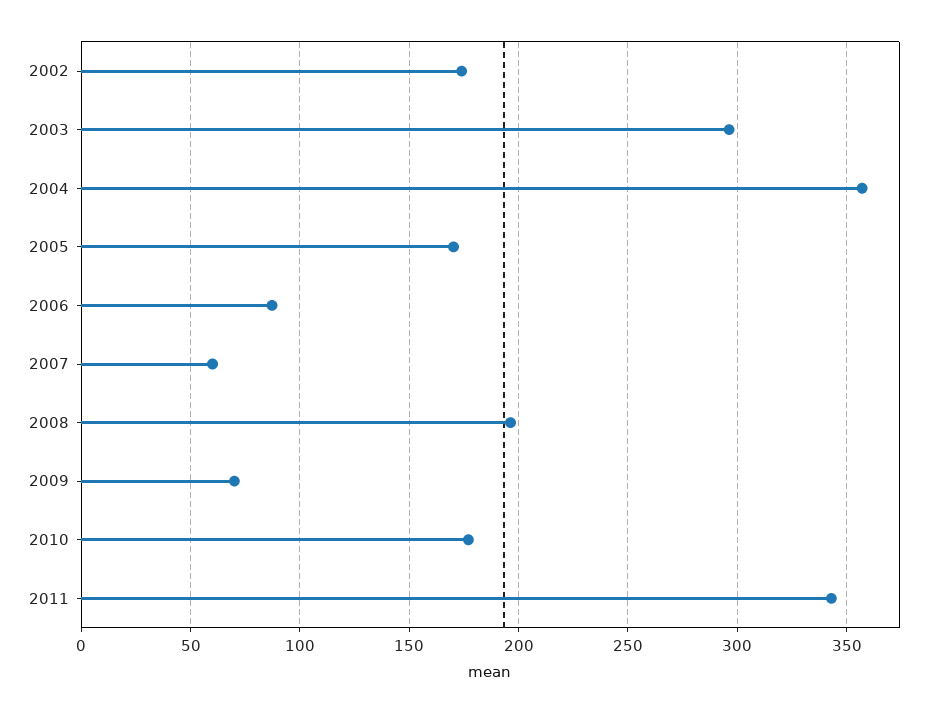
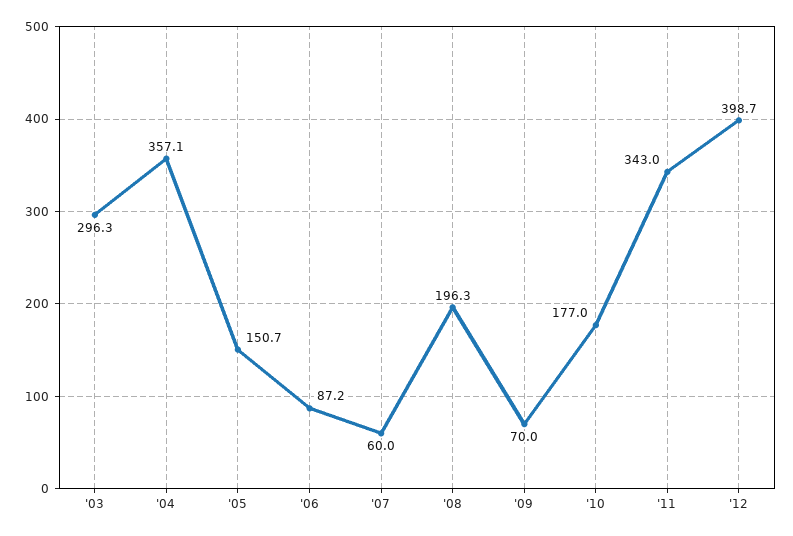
2002: 175 -> none
2005: 170 -> 150.7
'12: none -> 398.7

